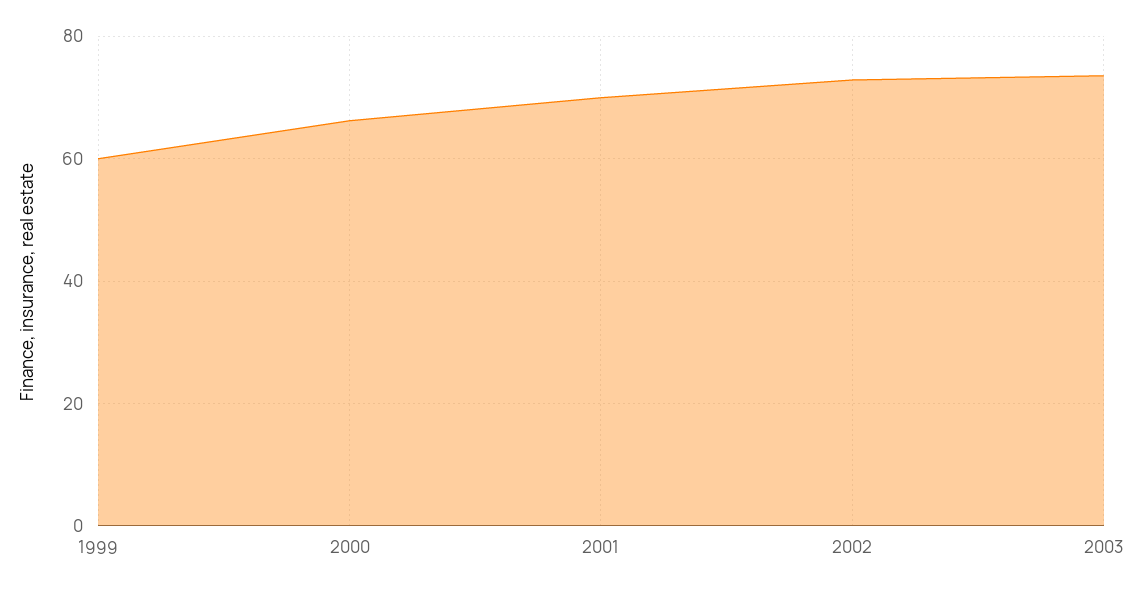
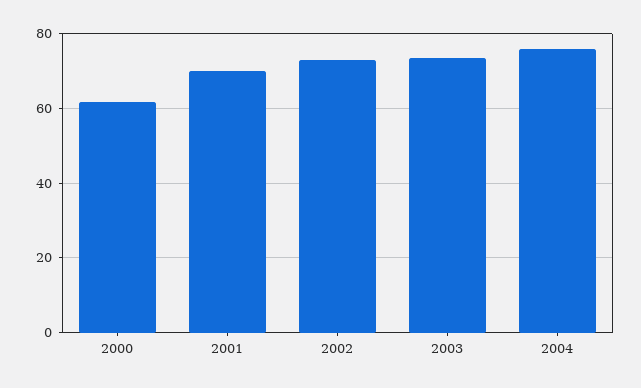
1999: 60 -> none
2000: 66 -> 62
2004: none -> 76

